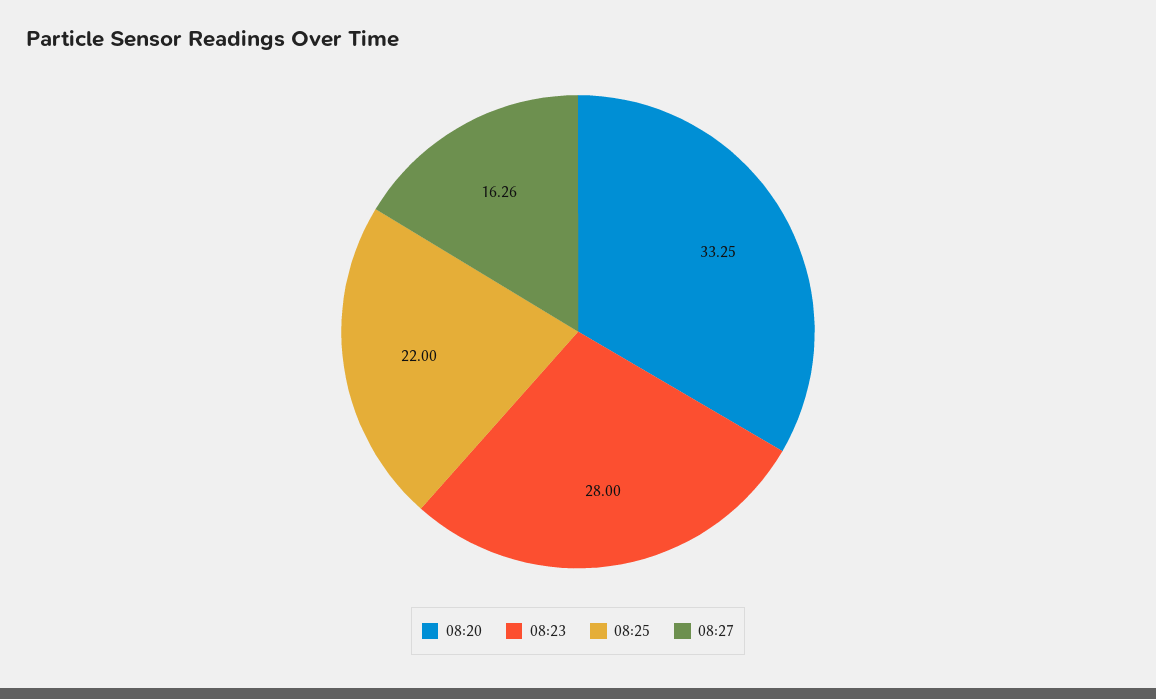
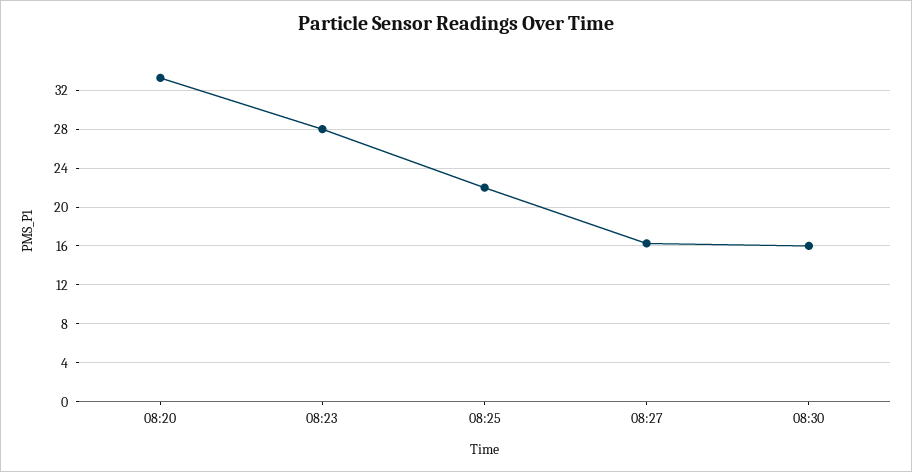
08:30: none -> 16

